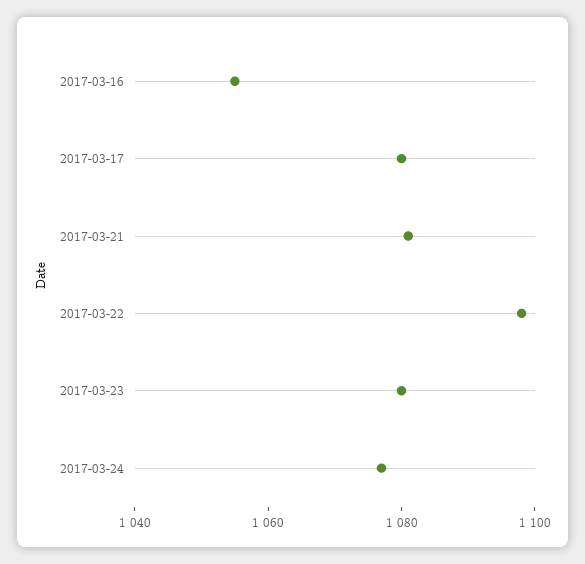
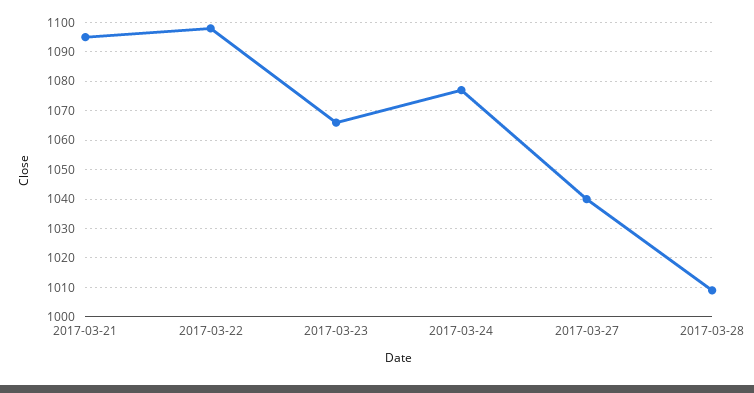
2017-03-16: 1055 -> none
2017-03-17: 1080 -> none
2017-03-21: 1080 -> 1095
2017-03-23: 1080 -> 1065
2017-03-27: none -> 1040
2017-03-28: none -> 1010

